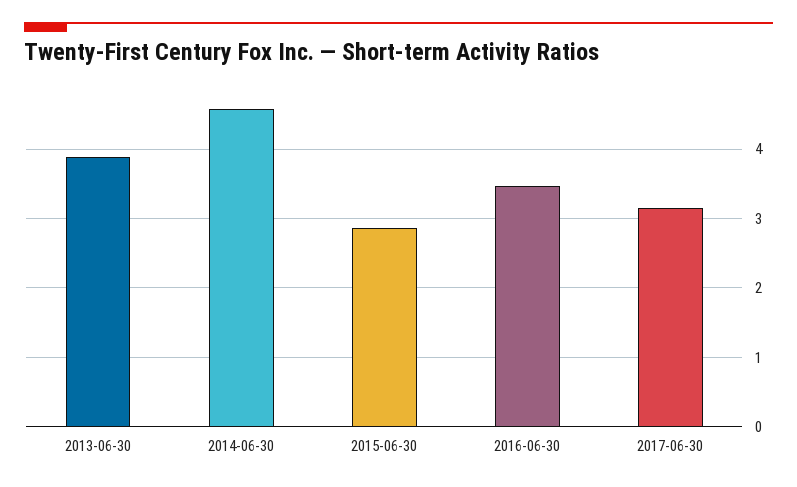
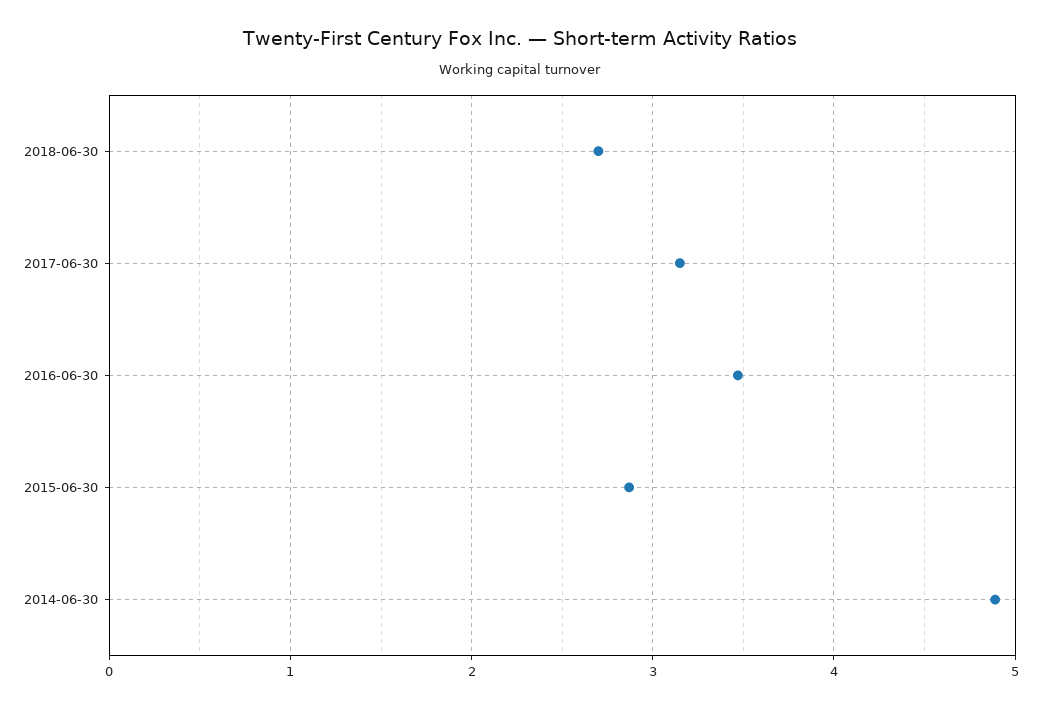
2013-06-30: 3.9 -> none
2014-06-30: 4.6 -> 4.9
2018-06-30: none -> 2.7

